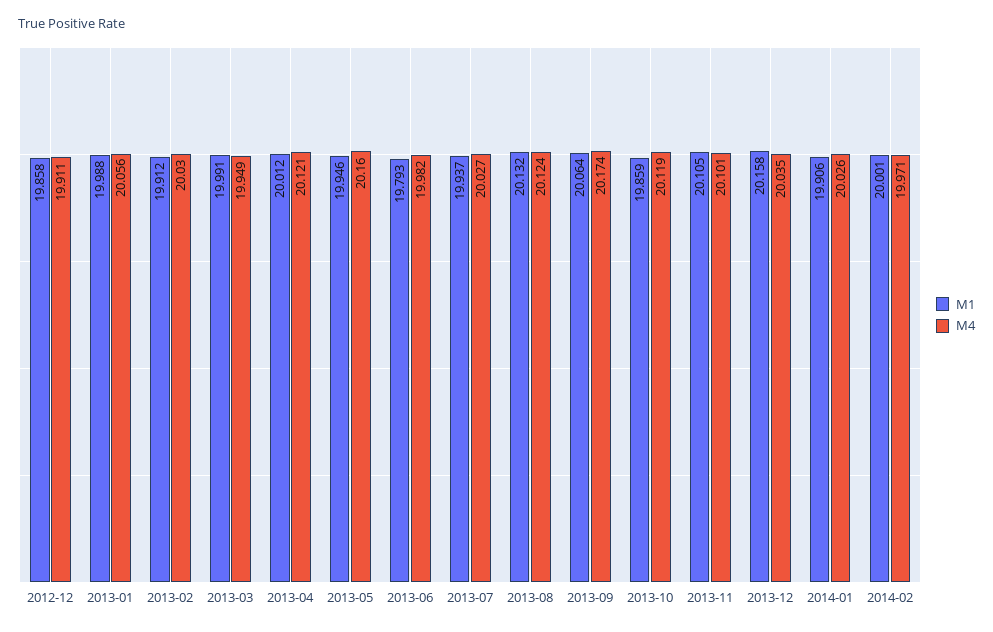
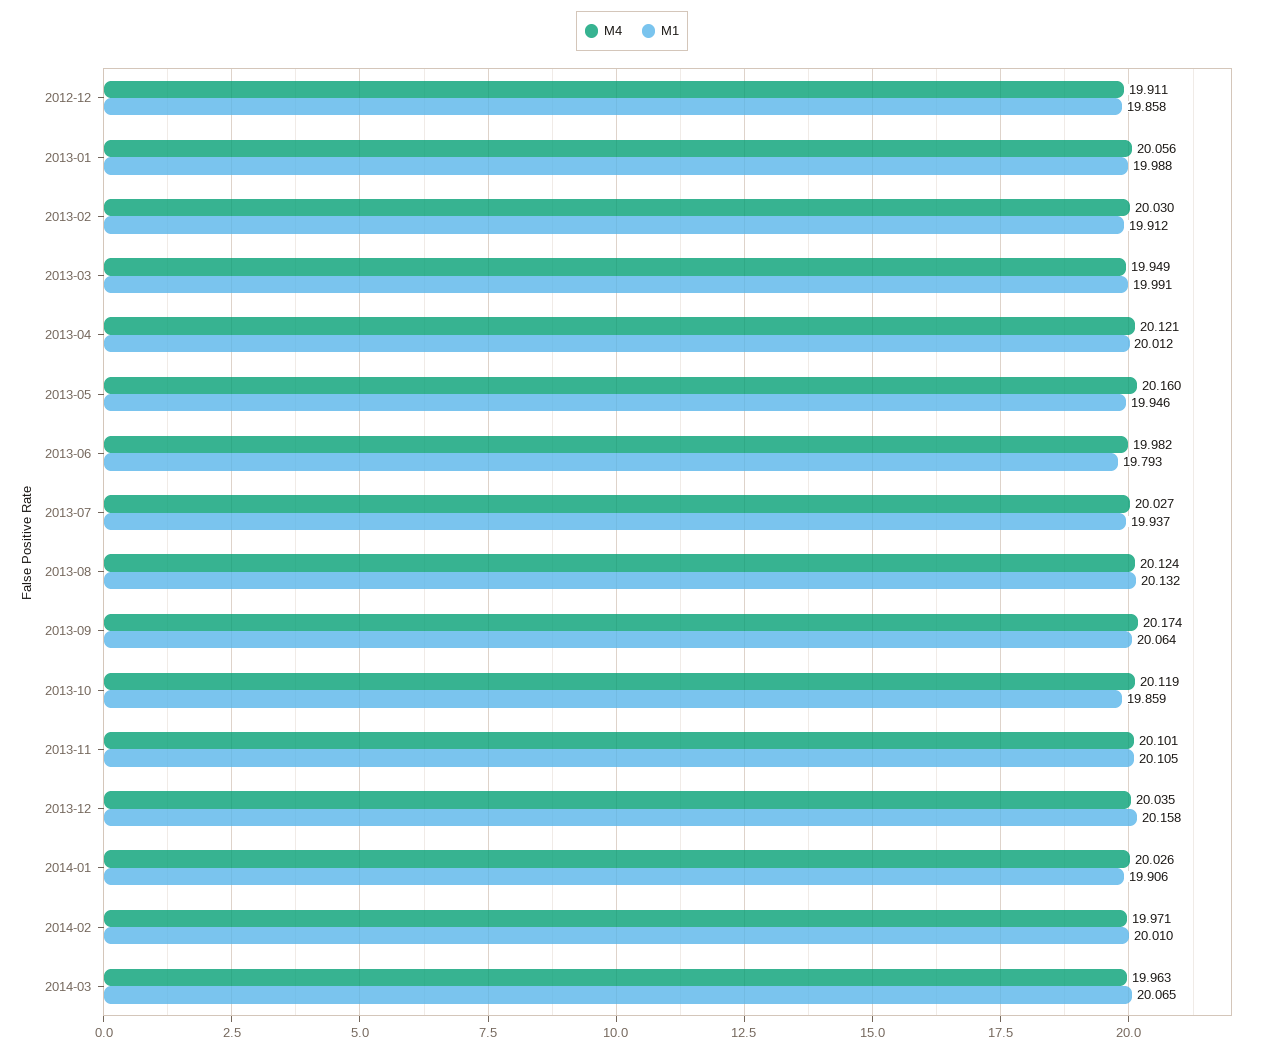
M1, 2014-02: 20.001 -> 20.01
M4, 2014-03: none -> 19.963
M1, 2014-03: none -> 20.065

